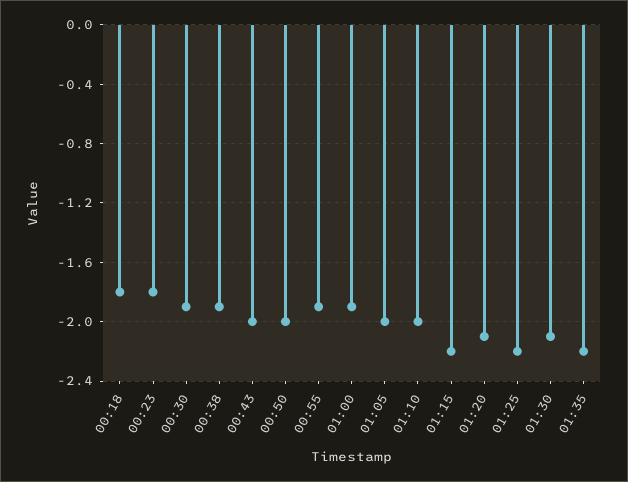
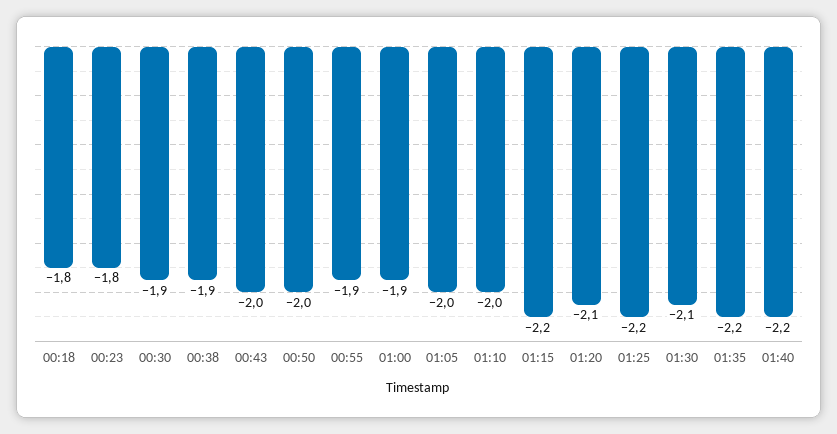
01:40: none -> -2.2

